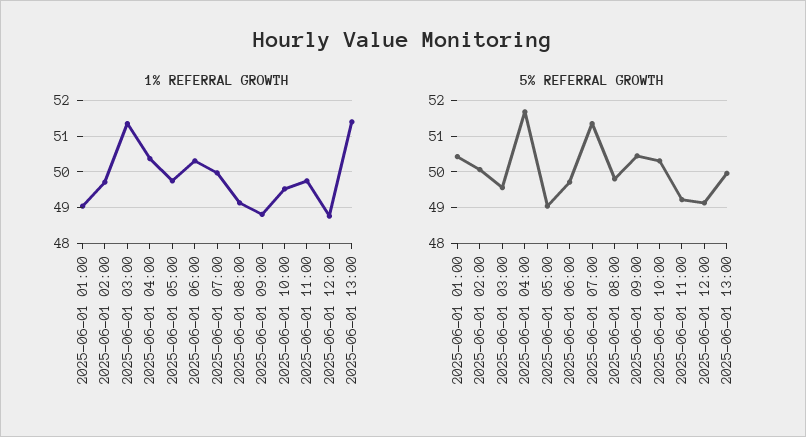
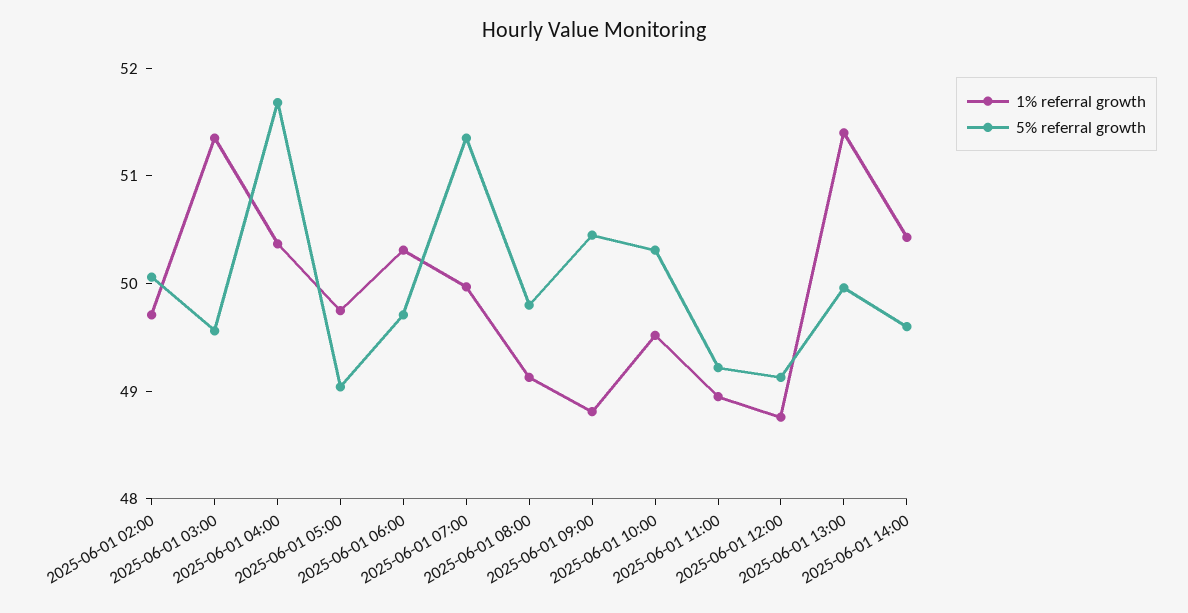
1% REFERRAL GROWTH, 2025-06-01 01:00: 49 -> none
1% REFERRAL GROWTH, 2025-06-01 11:00: 49.8 -> 49
5% REFERRAL GROWTH, 2025-06-01 01:00: 50.4 -> none
1% REFERRAL GROWTH, 2025-06-01 14:00: none -> 50.4
5% REFERRAL GROWTH, 2025-06-01 14:00: none -> 49.6

